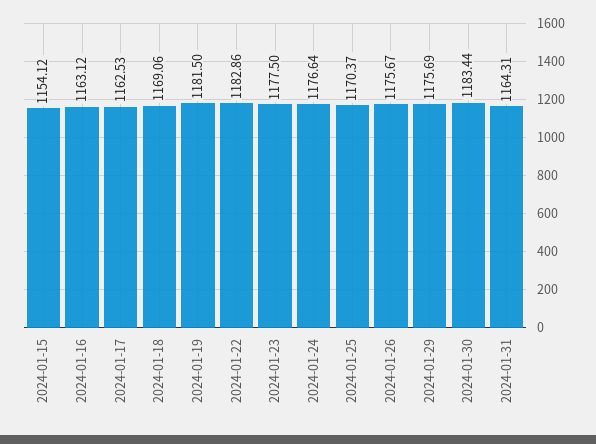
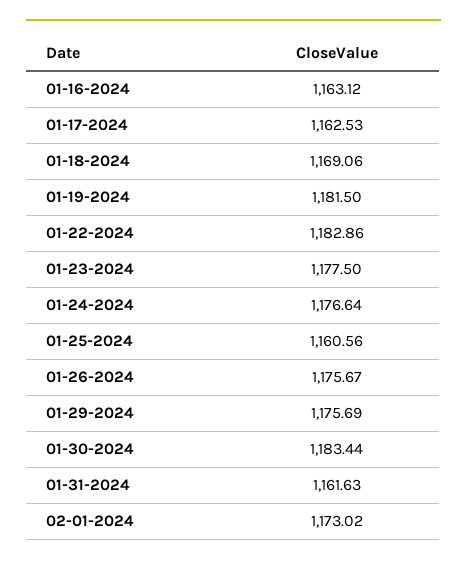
2024-01-15: 1154.12 -> none
2024-01-25: 1170.37 -> 1160.56
2024-01-31: 1164.31 -> 1161.63
02-01-2024: none -> 1173.02

